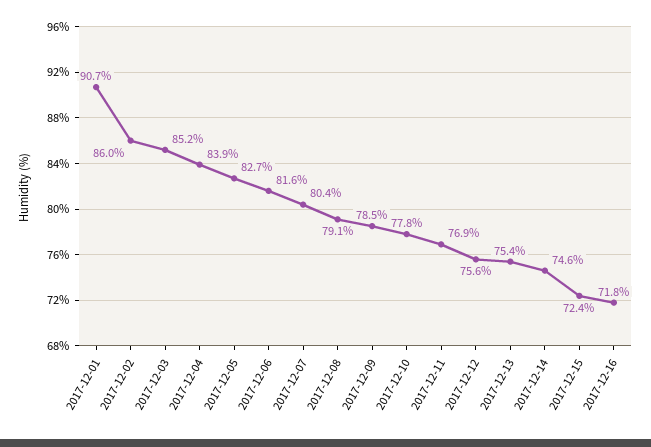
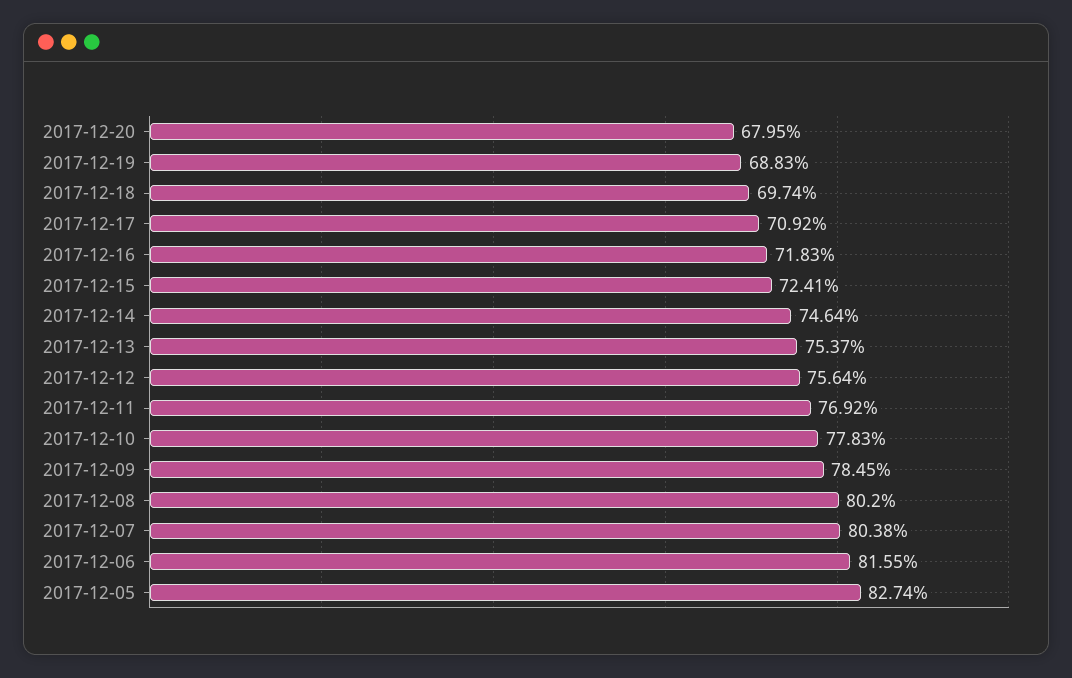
2017-12-01: 90.7 -> none
2017-12-02: 86 -> none
2017-12-03: 85.2 -> none
2017-12-04: 83.9 -> none
2017-12-08: 79.1 -> 80.2
2017-12-20: none -> 67.95
2017-12-19: none -> 68.83
2017-12-18: none -> 69.74
2017-12-17: none -> 70.92

